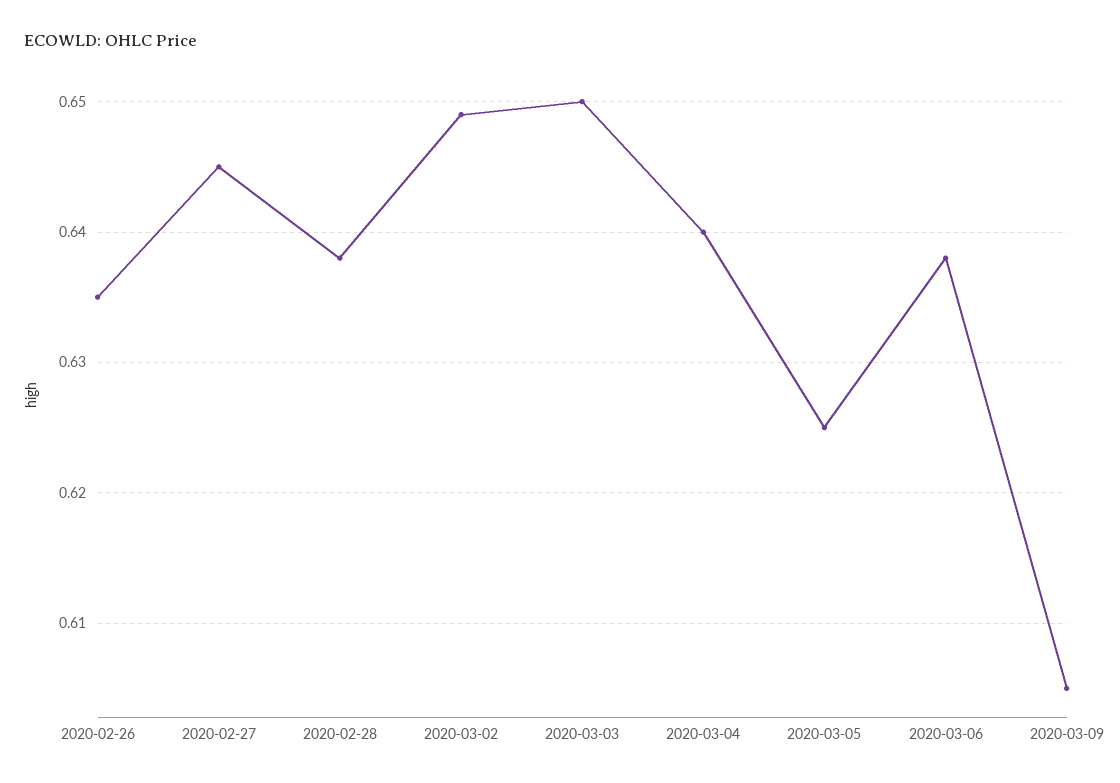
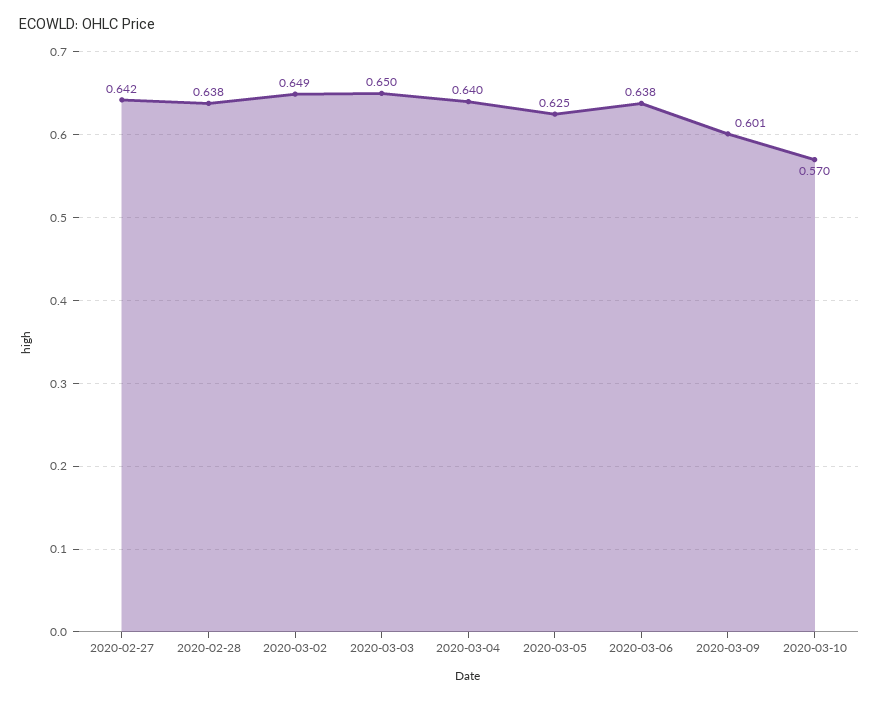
2020-02-26: 0.635 -> none
2020-02-27: 0.645 -> 0.642
2020-03-09: 0.605 -> 0.601
2020-03-10: none -> 0.57

